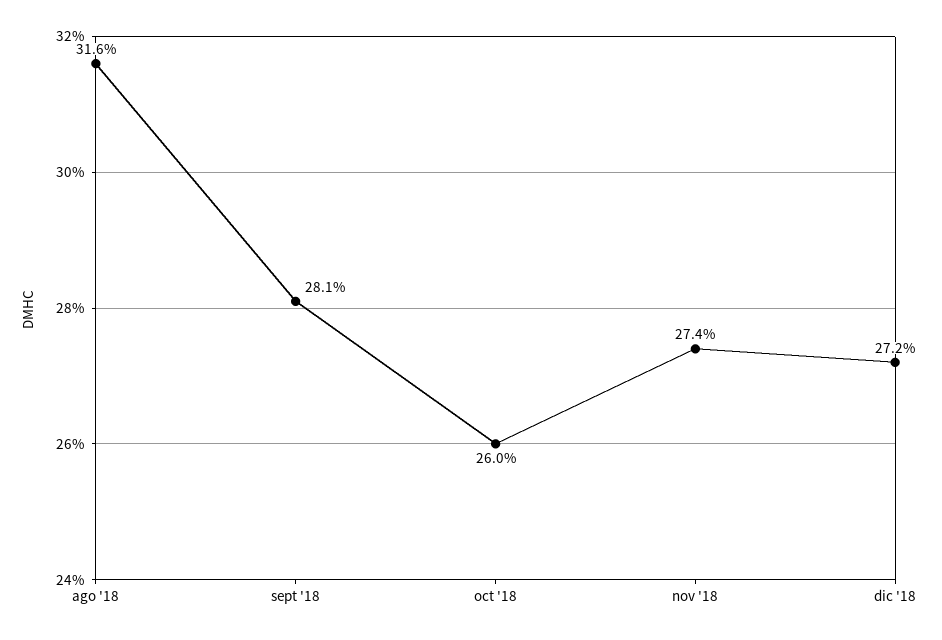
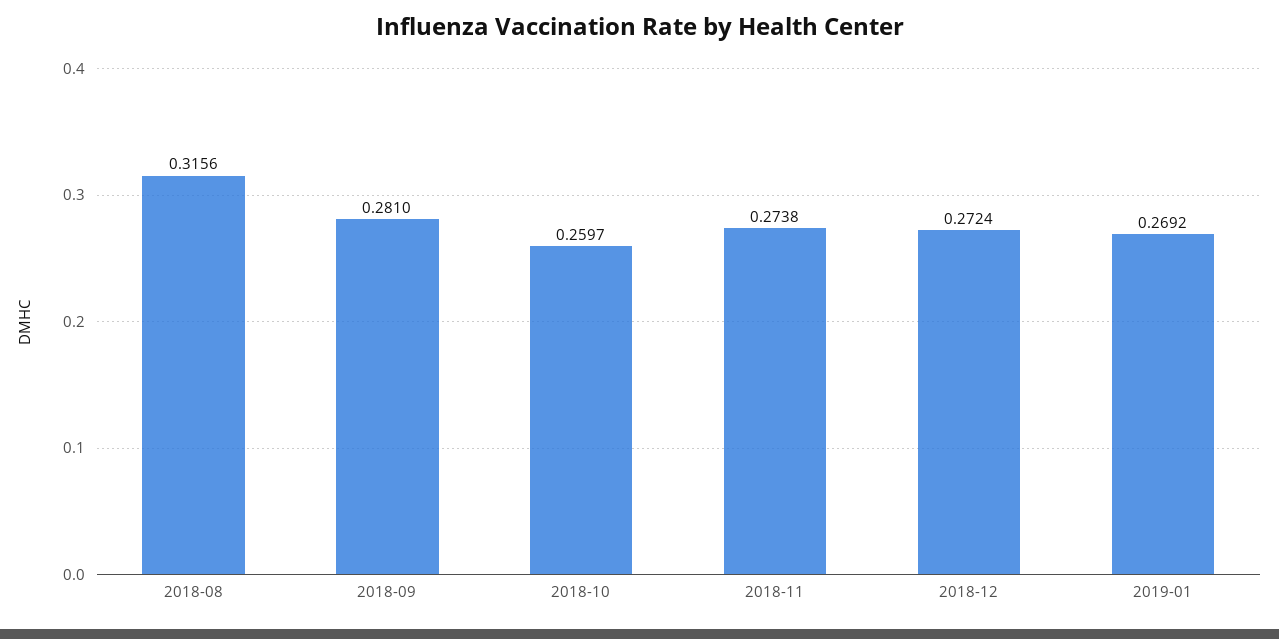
2019-01: none -> 0.2692

